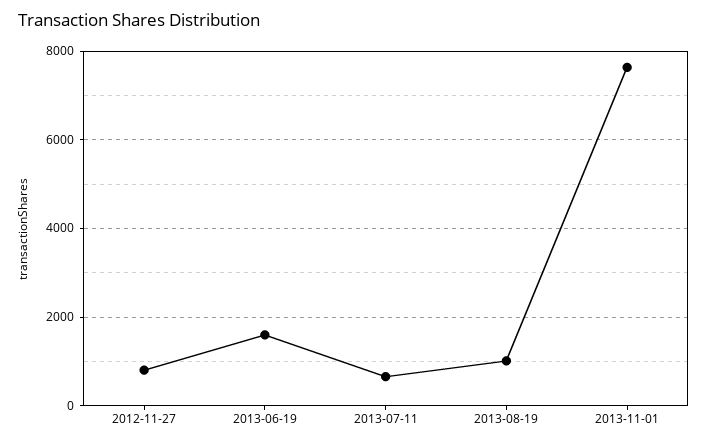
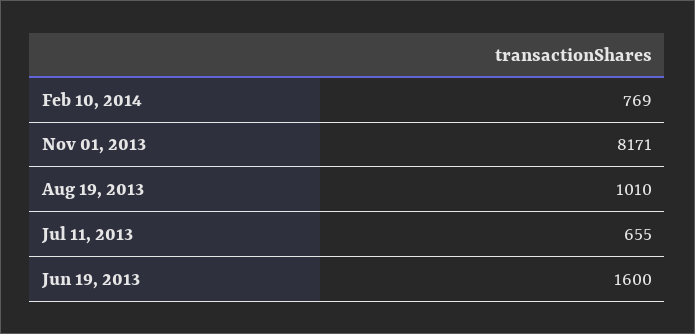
2012-11-27: 800 -> none
2013-11-01: 7600 -> 8171
Feb 10, 2014: none -> 769

